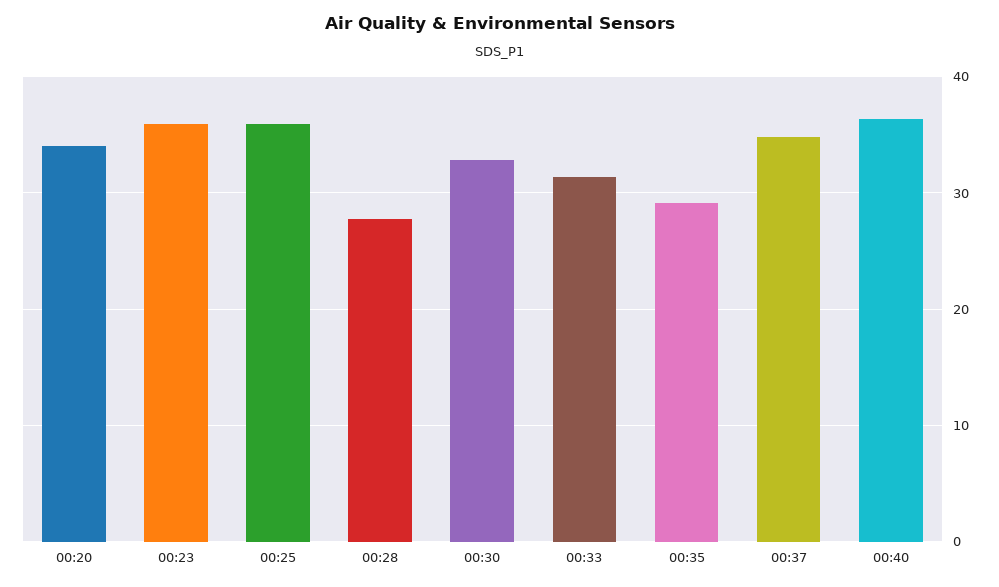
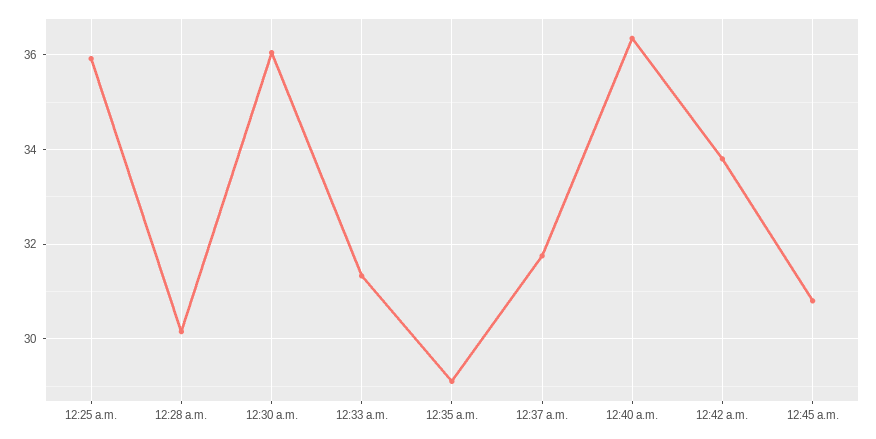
00:20: 34 -> none
00:23: 36 -> none
00:28: 28 -> 30.2
00:30: 33 -> 36
00:37: 35 -> 31.8
12:42 a.m.: none -> 33.8
12:45 a.m.: none -> 30.8

